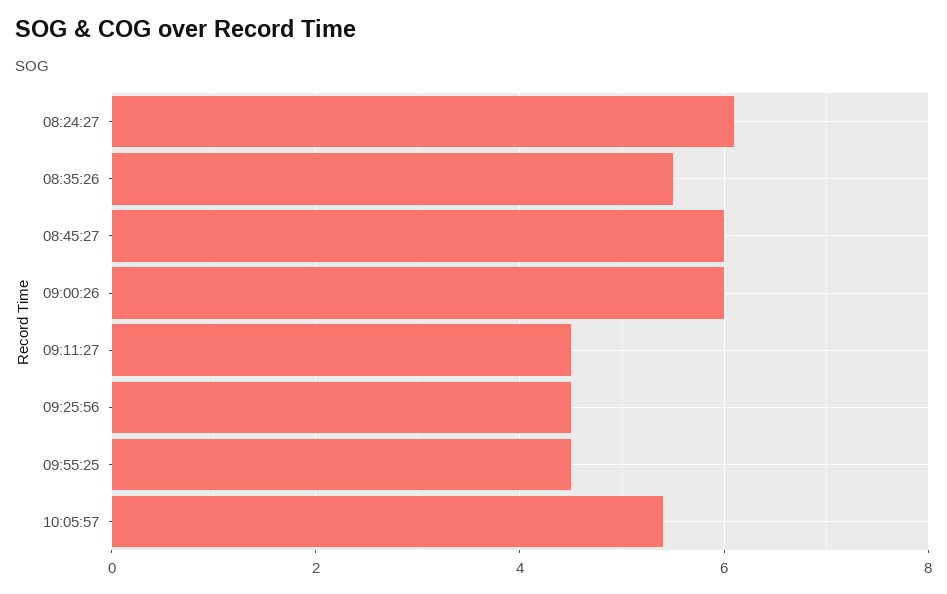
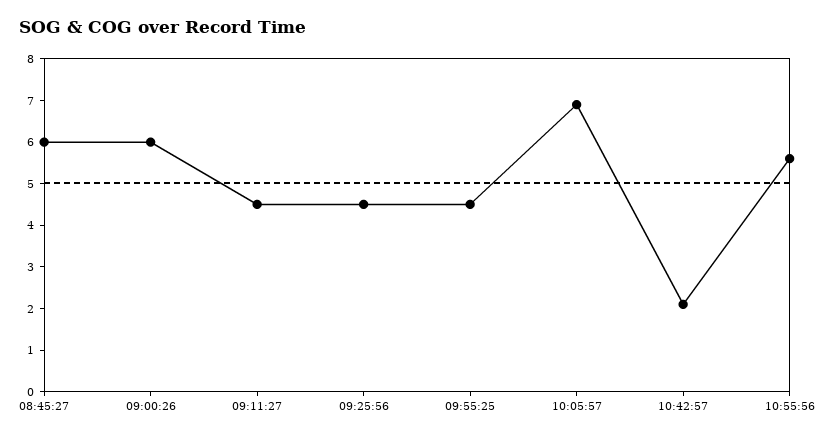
08:24:27: 6 -> none
08:35:26: 5.5 -> none
10:05:57: 5.5 -> 7
10:42:57: none -> 2
10:55:56: none -> 5.5

